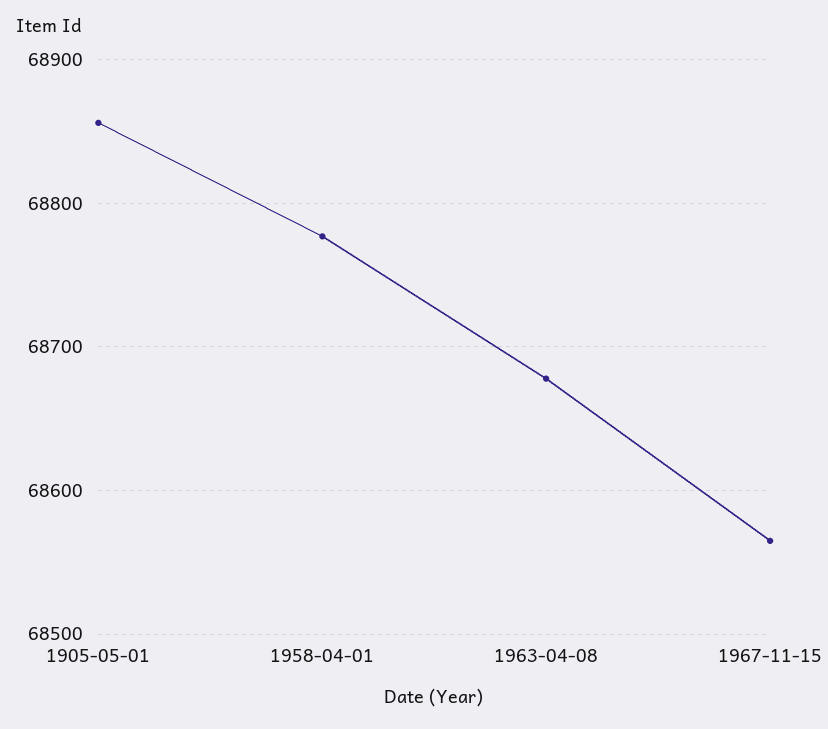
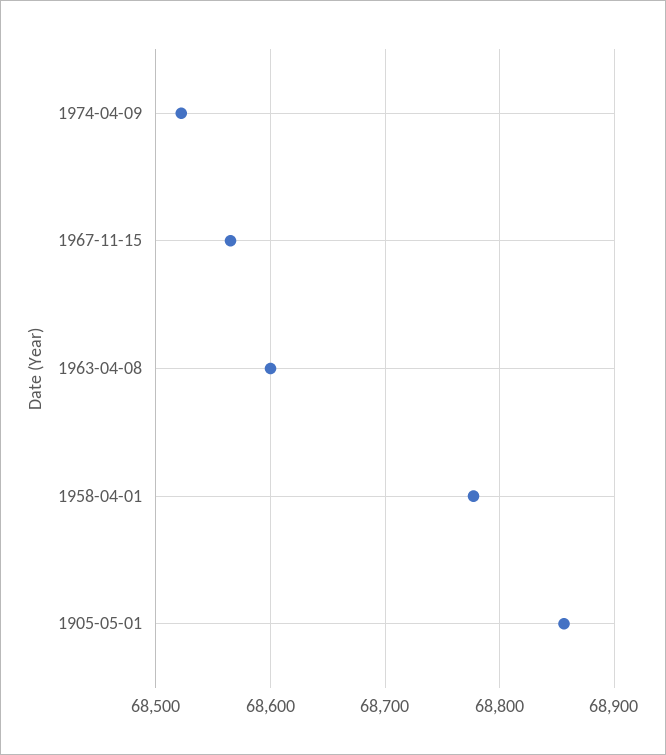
1963-04-08: 68680 -> 68600
1974-04-09: none -> 68520

